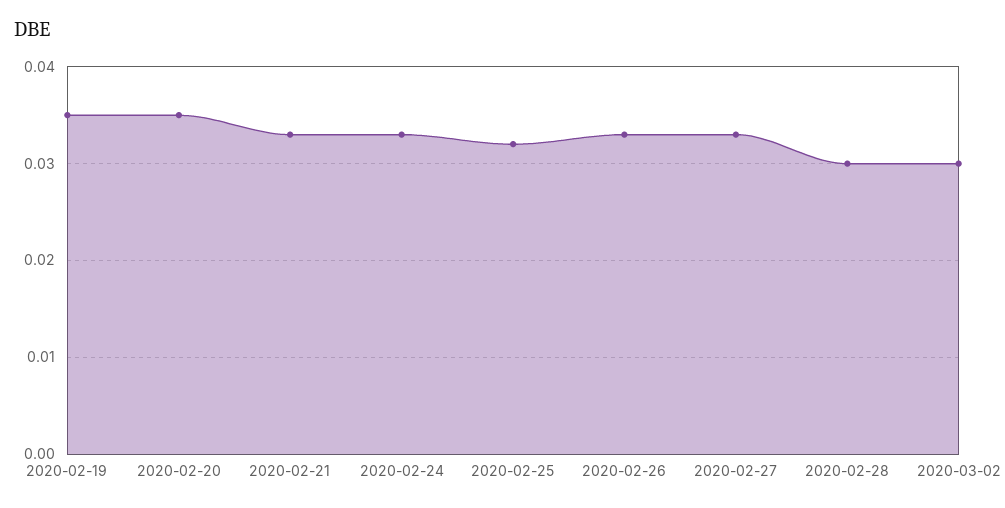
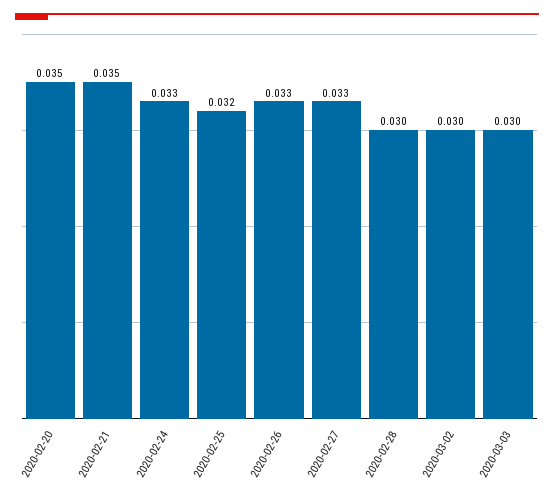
2020-02-19: 0.035 -> none
2020-02-21: 0.033 -> 0.035
2020-03-03: none -> 0.03

